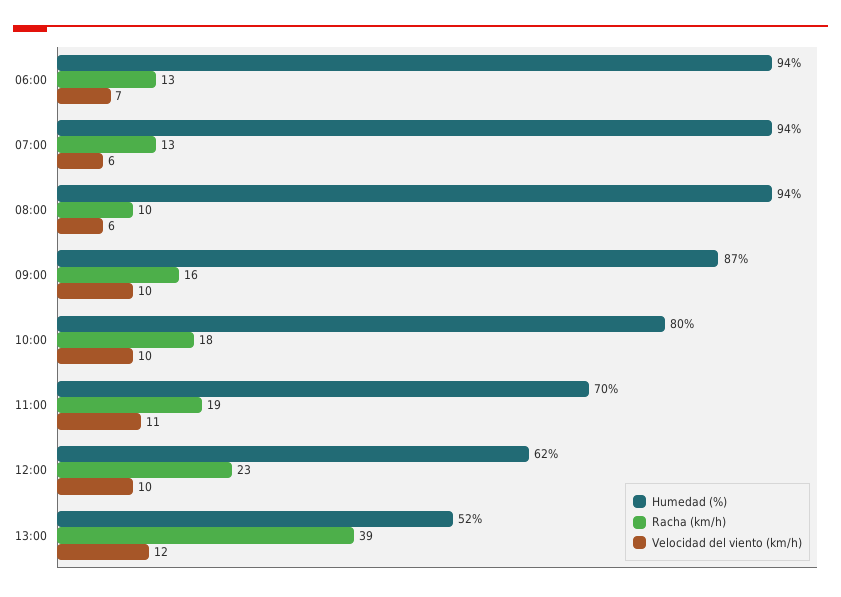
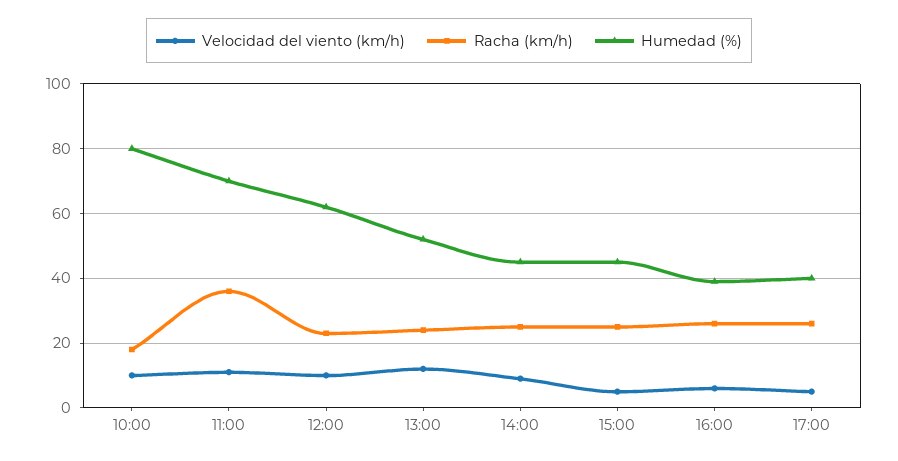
Humedad (%), 06:00: 94 -> none
Racha (km/h), 06:00: 13 -> none
Velocidad del viento (km/h), 06:00: 7 -> none
Humedad (%), 07:00: 94 -> none
Racha (km/h), 07:00: 13 -> none
Velocidad del viento (km/h), 07:00: 6 -> none
Humedad (%), 08:00: 94 -> none
Racha (km/h), 08:00: 10 -> none
Velocidad del viento (km/h), 08:00: 6 -> none
Humedad (%), 09:00: 87 -> none
Racha (km/h), 09:00: 16 -> none
Velocidad del viento (km/h), 09:00: 10 -> none
Racha (km/h), 11:00: 19 -> 35
Racha (km/h), 13:00: 39 -> 25
Velocidad del viento (km/h), 14:00: none -> 10
Racha (km/h), 14:00: none -> 25
Humedad (%), 14:00: none -> 45
Velocidad del viento (km/h), 15:00: none -> 5
Racha (km/h), 15:00: none -> 25
Humedad (%), 15:00: none -> 45
Velocidad del viento (km/h), 16:00: none -> 5
Racha (km/h), 16:00: none -> 25
Humedad (%), 16:00: none -> 40
Velocidad del viento (km/h), 17:00: none -> 5
Racha (km/h), 17:00: none -> 25
Humedad (%), 17:00: none -> 40

